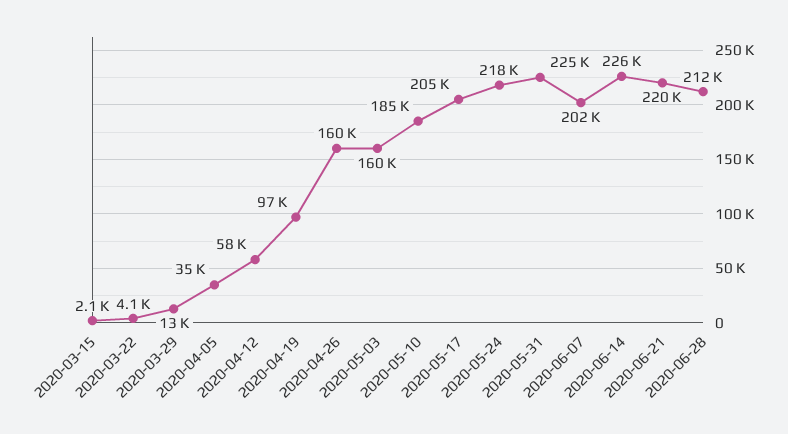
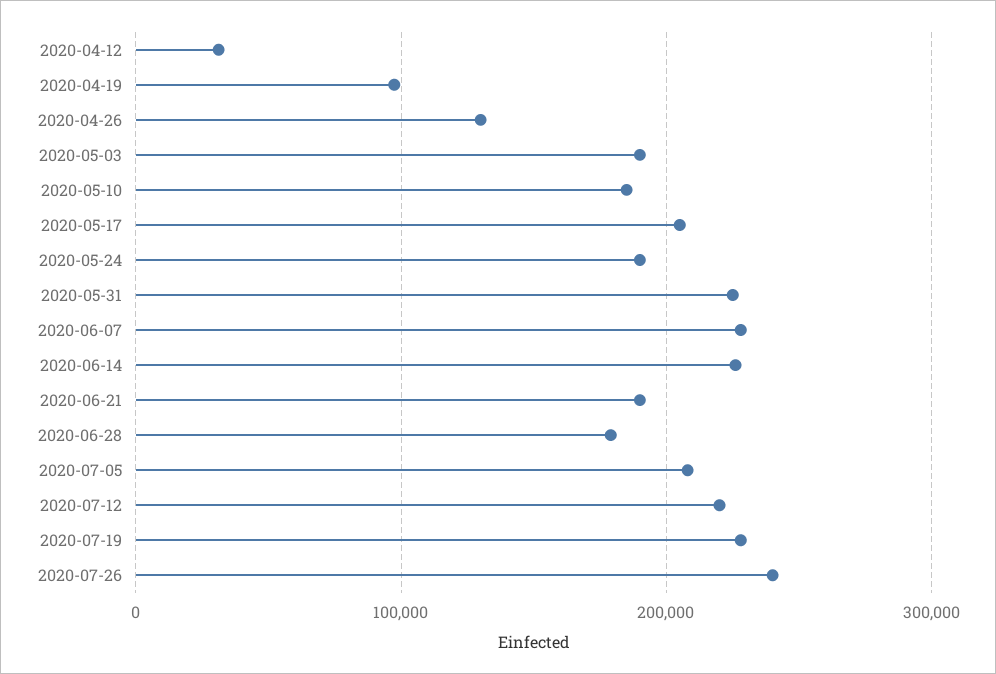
2020-03-15: 2100 -> none
2020-03-22: 4100 -> none
2020-03-29: 13000 -> none
2020-04-05: 35000 -> none
2020-04-12: 58000 -> 30000
2020-04-26: 160000 -> 130000
2020-05-03: 160000 -> 190000
2020-05-24: 218000 -> 190000
2020-06-07: 202000 -> 230000
2020-06-21: 220000 -> 190000
2020-06-28: 212000 -> 180000
2020-07-05: none -> 210000
2020-07-12: none -> 220000
2020-07-19: none -> 230000
2020-07-26: none -> 240000

